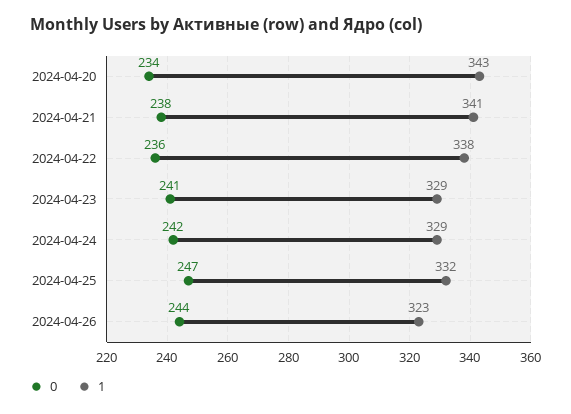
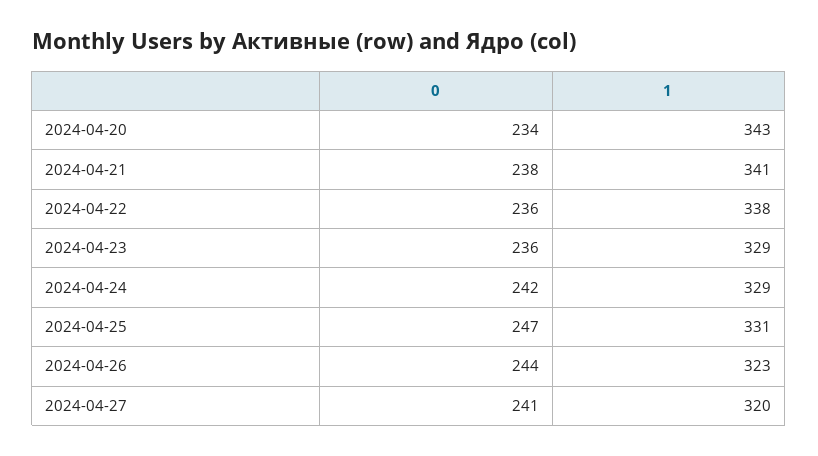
0, 2024-04-23: 241 -> 236
1, 2024-04-25: 332 -> 331
0, 2024-04-27: none -> 241
1, 2024-04-27: none -> 320

